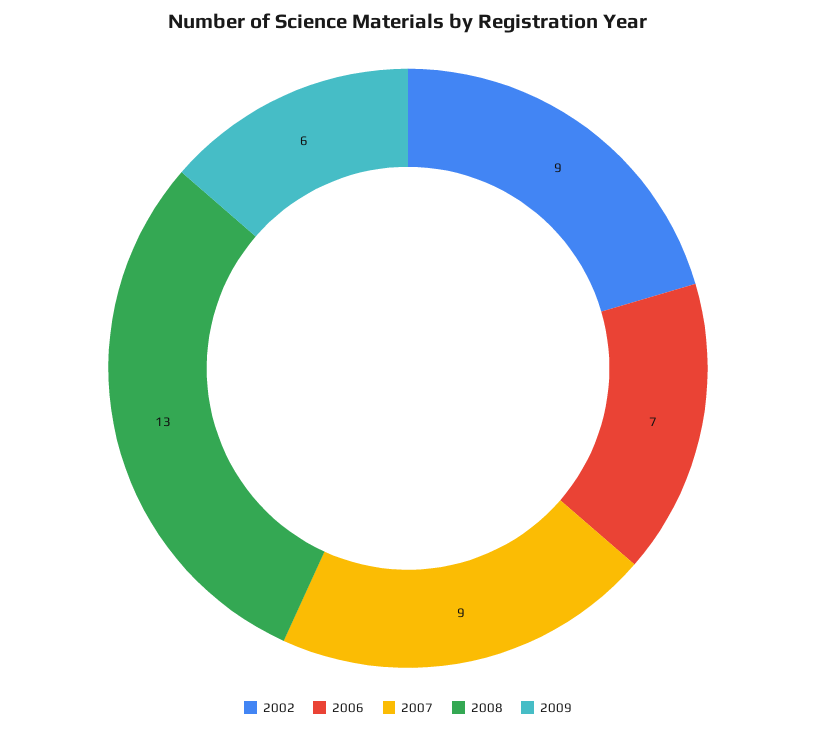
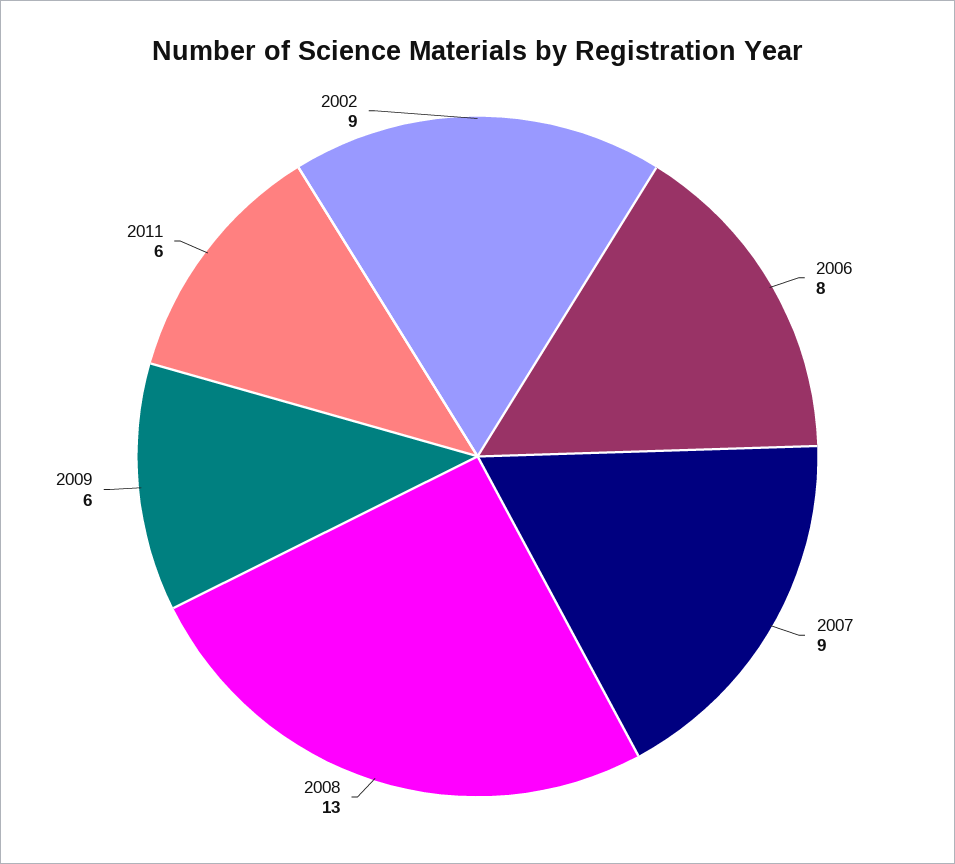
2006: 7 -> 8
2011: none -> 6

